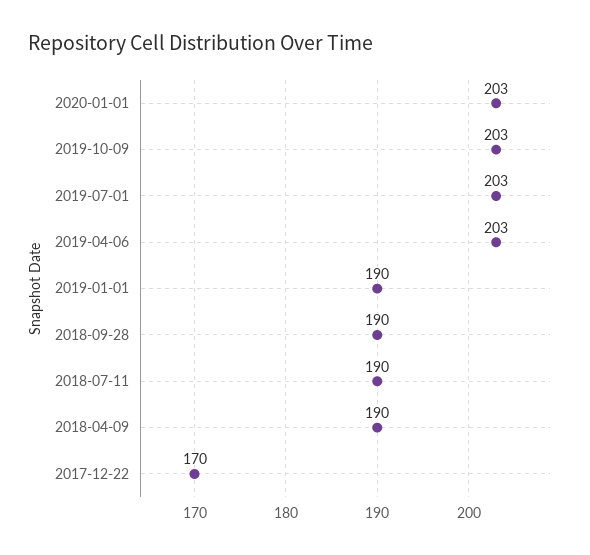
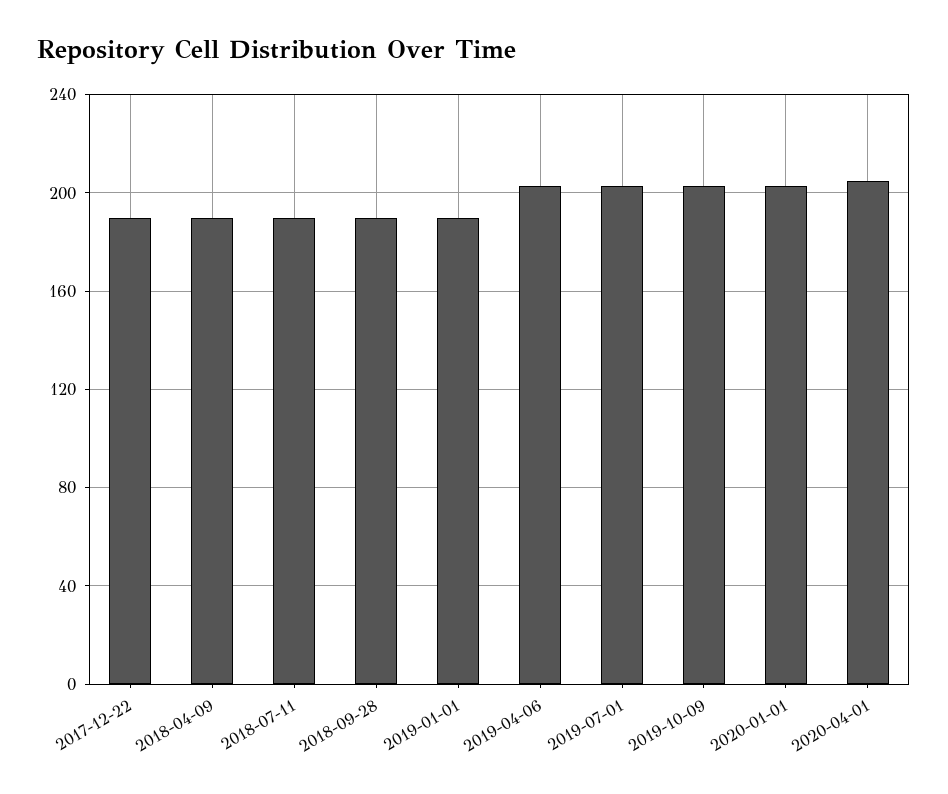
2017-12-22: 170 -> 190
2020-04-01: none -> 205

